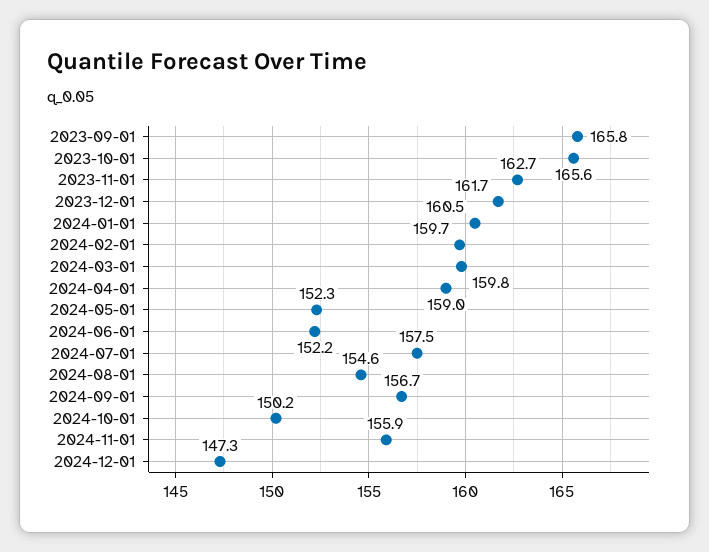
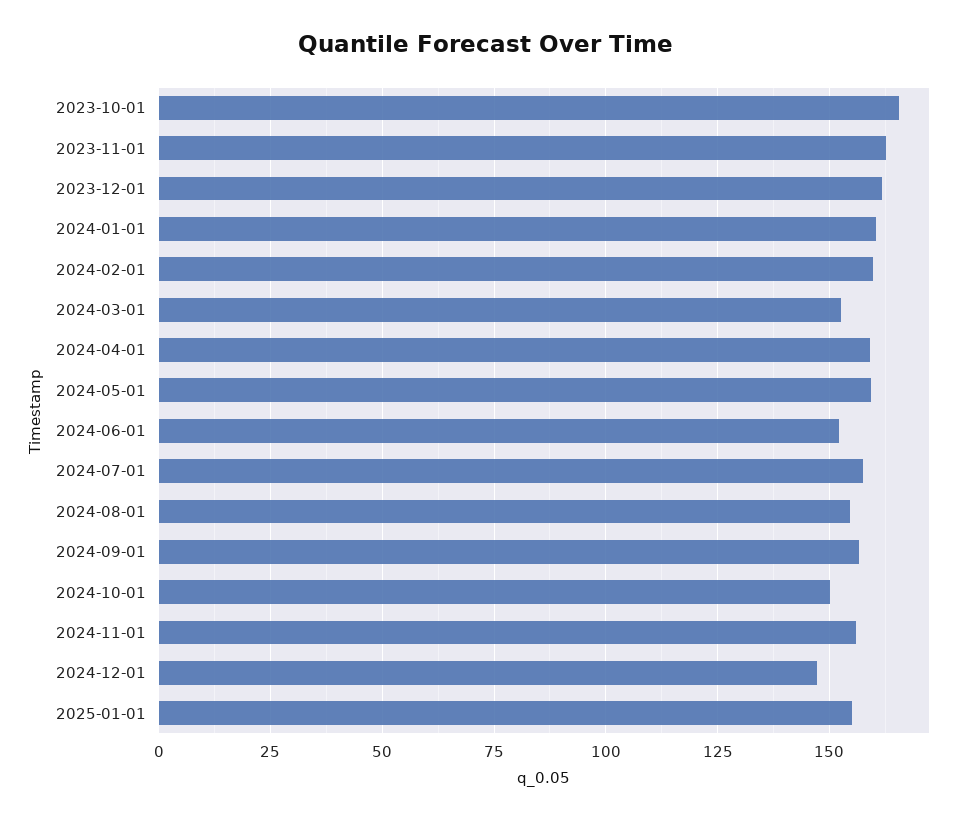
2023-09-01: 165.8 -> none
2024-03-01: 159.8 -> 152.5
2024-05-01: 152.3 -> 160
2025-01-01: none -> 155

